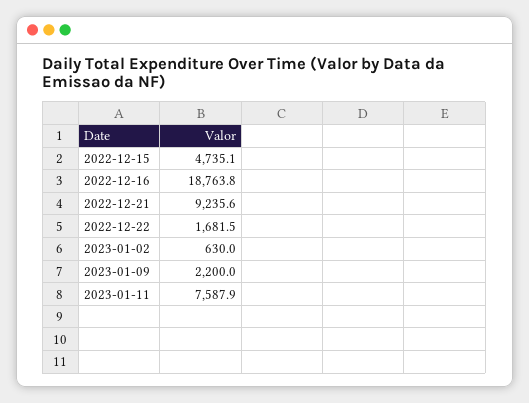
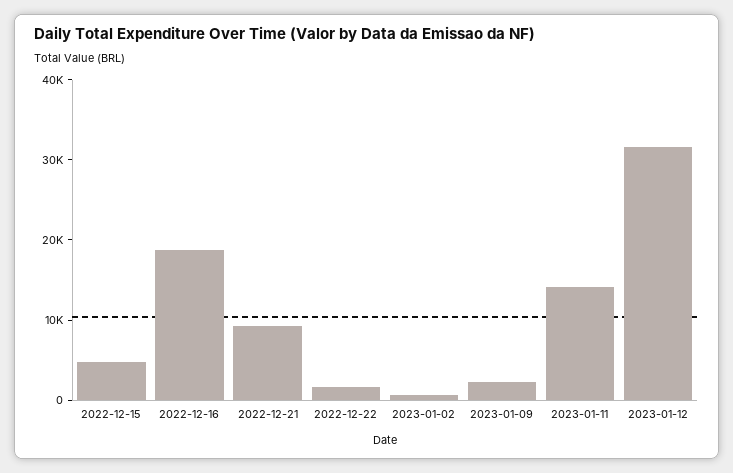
2023-01-11: 7587.9 -> 14000
2023-01-12: none -> 32000

